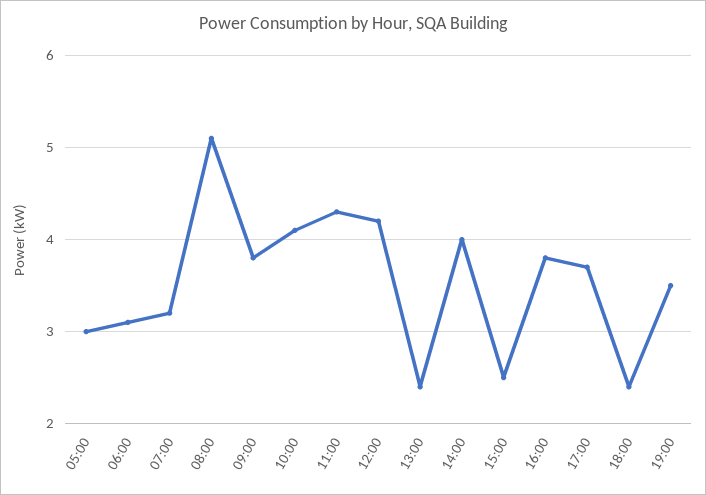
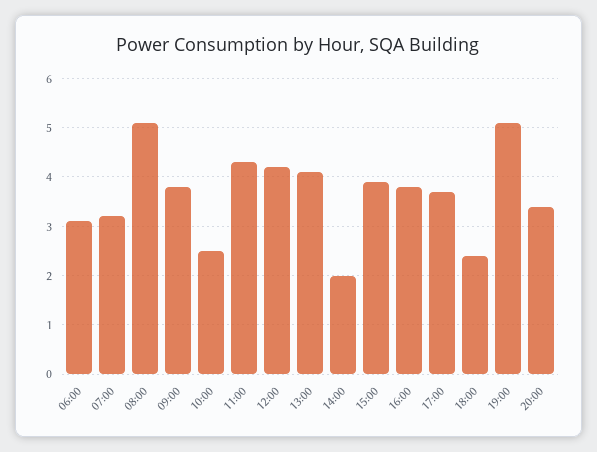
05:00: 3 -> none
10:00: 4.1 -> 2.5
13:00: 2.4 -> 4
14:00: 4 -> 2
15:00: 2.5 -> 4
19:00: 3.5 -> 5
20:00: none -> 3.5

